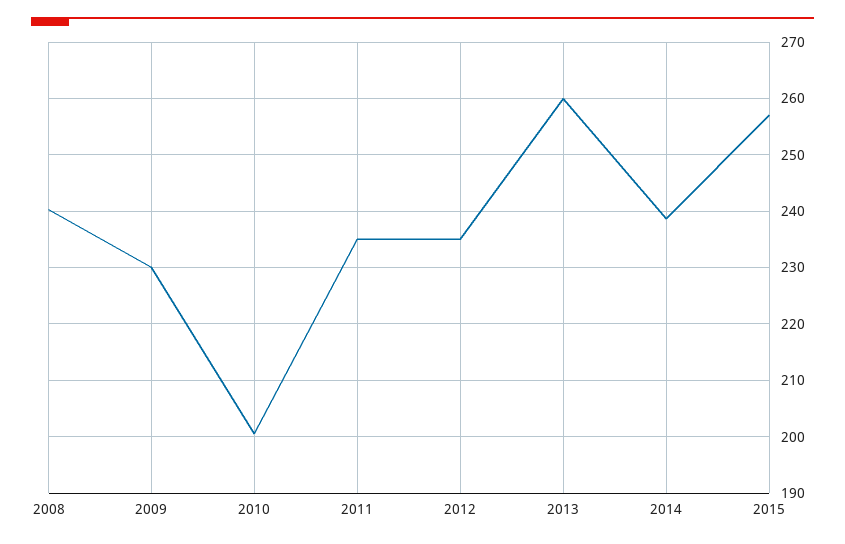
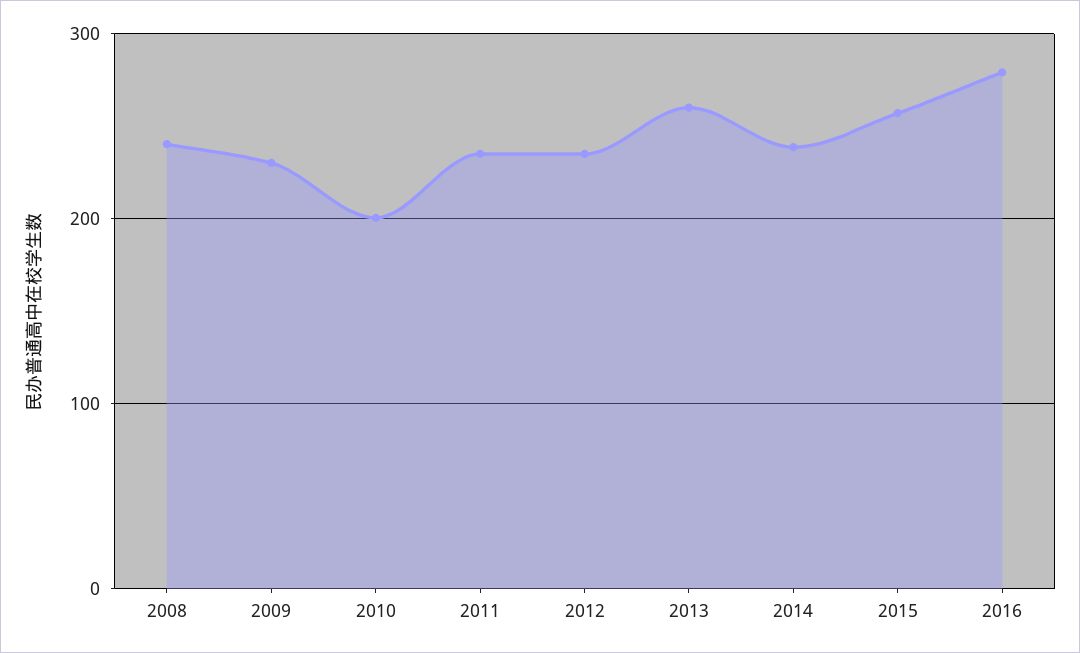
2016: none -> 280

